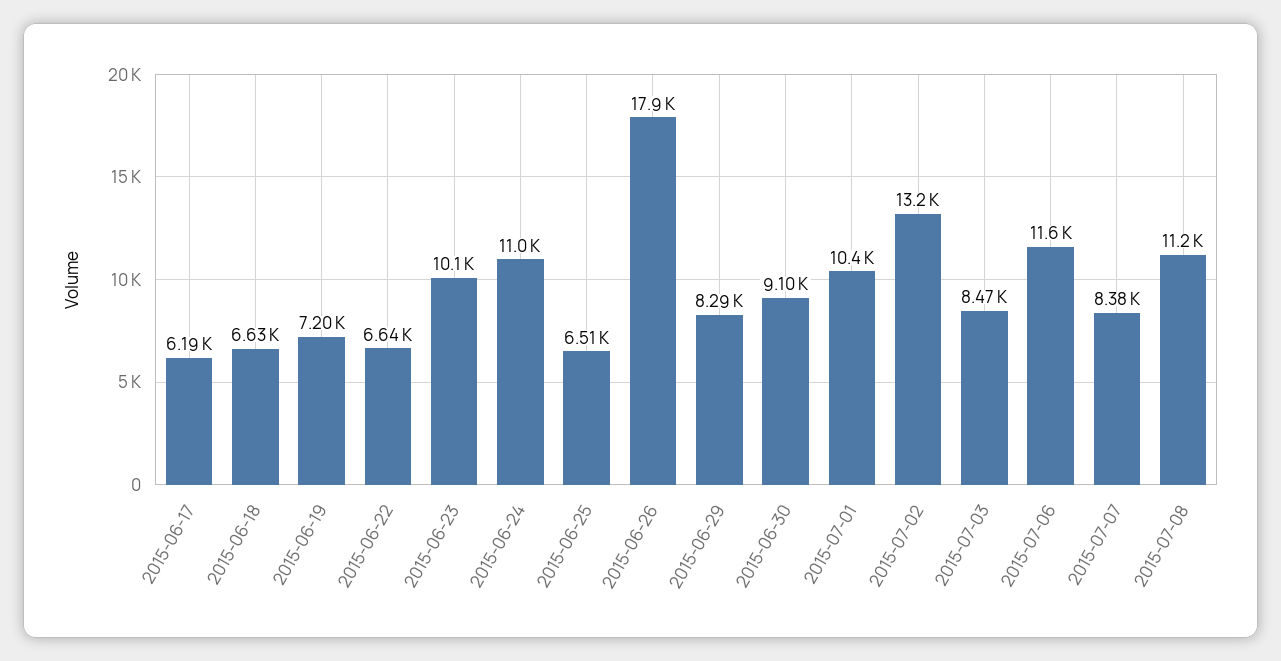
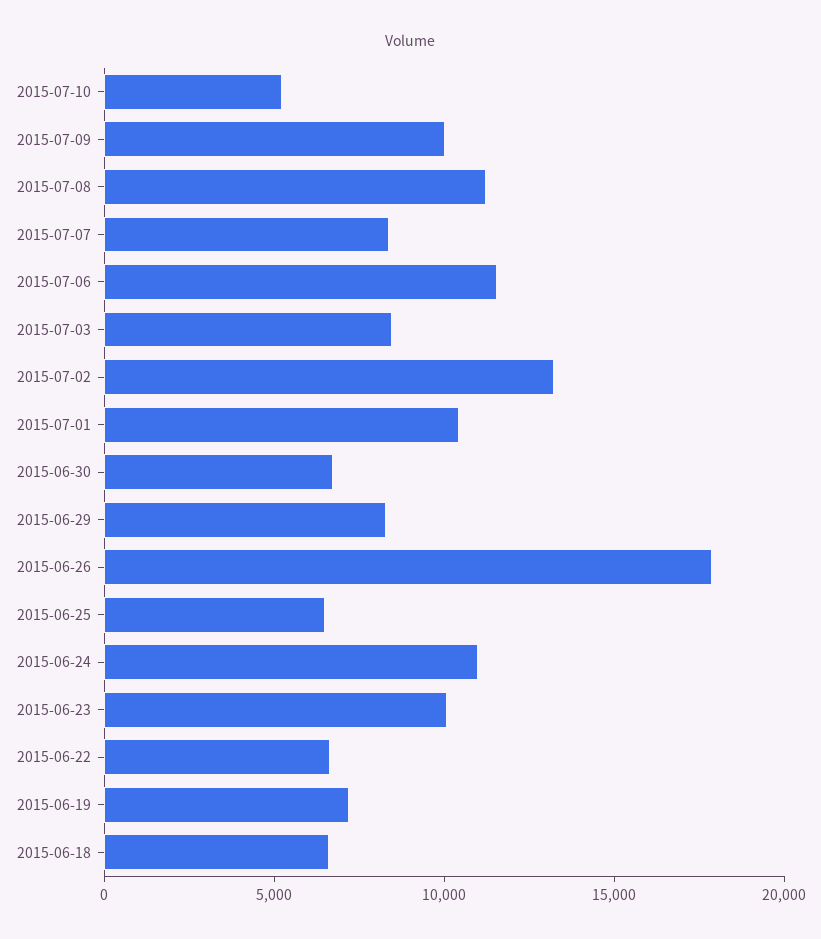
2015-06-17: 6190 -> none
2015-06-30: 9100 -> 7000
2015-07-10: none -> 5000
2015-07-09: none -> 10000

